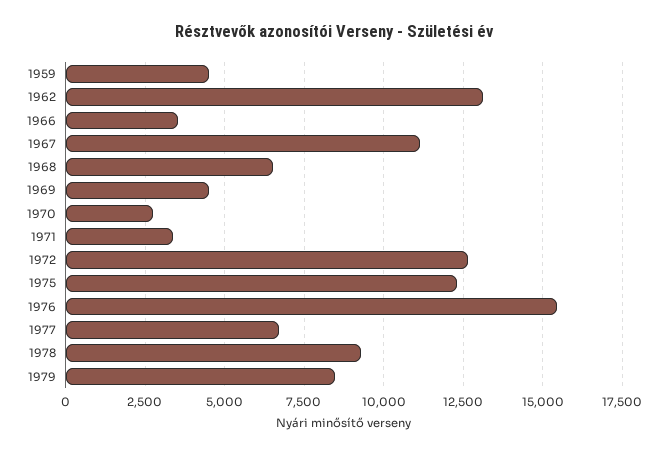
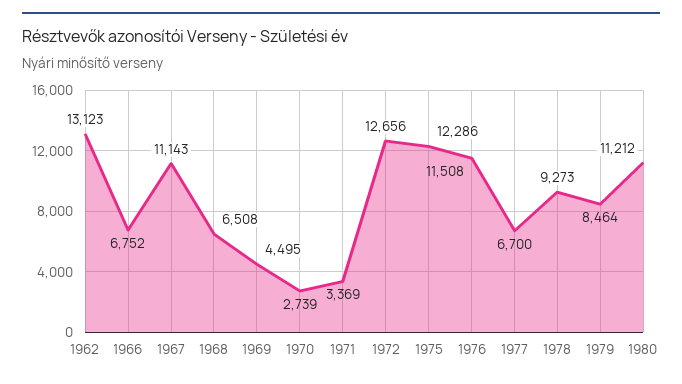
1959: 4500 -> none
1966: 3500 -> 6752
1976: 15500 -> 11508
1980: none -> 11212

